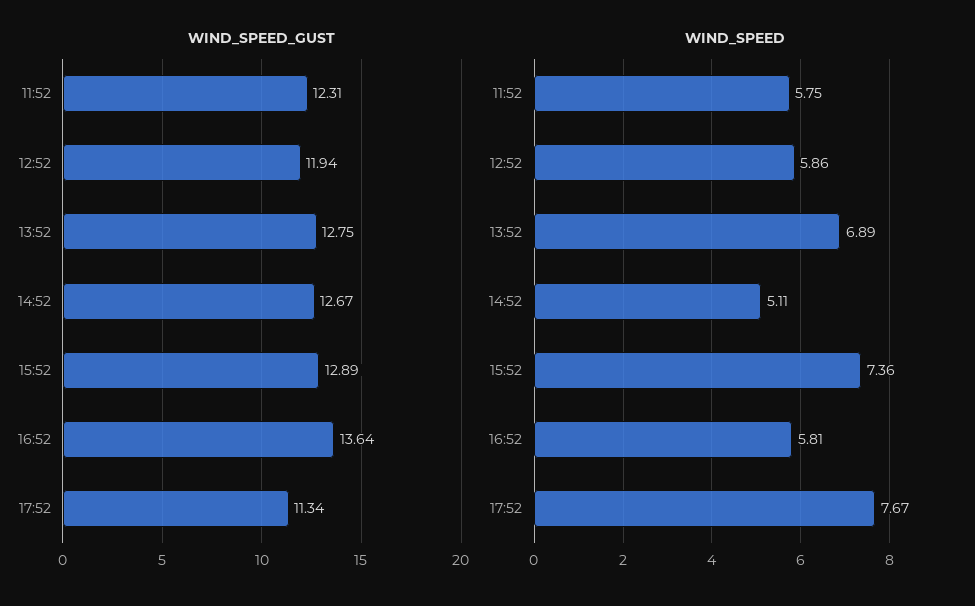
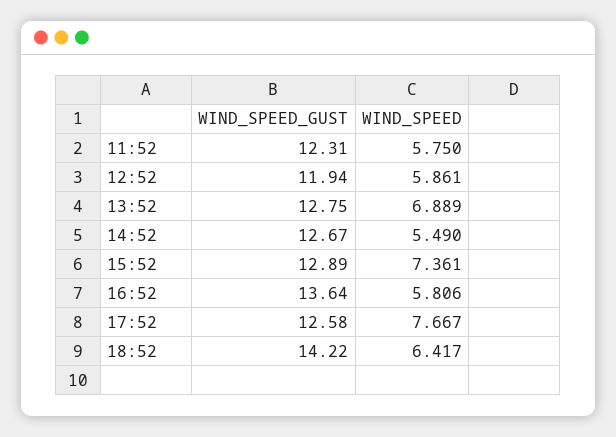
WIND_SPEED_GUST, 17:52: 11.34 -> 12.58
WIND_SPEED, 14:52: 5.11 -> 5.49
WIND_SPEED_GUST, 18:52: none -> 14.22
WIND_SPEED, 18:52: none -> 6.417

